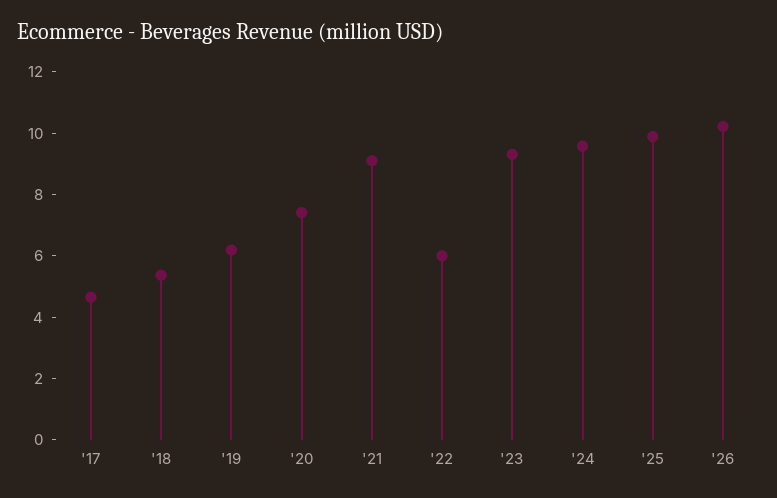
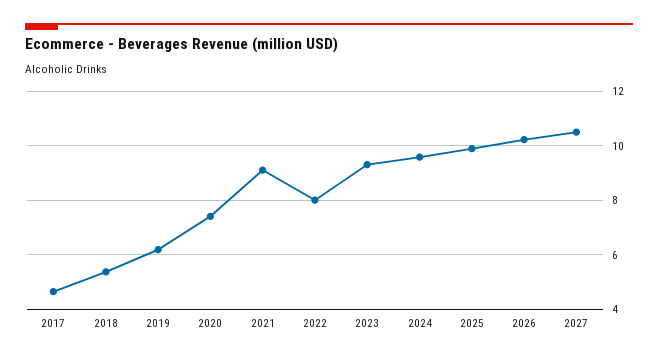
'22: 6 -> 8
2027: none -> 10.5

